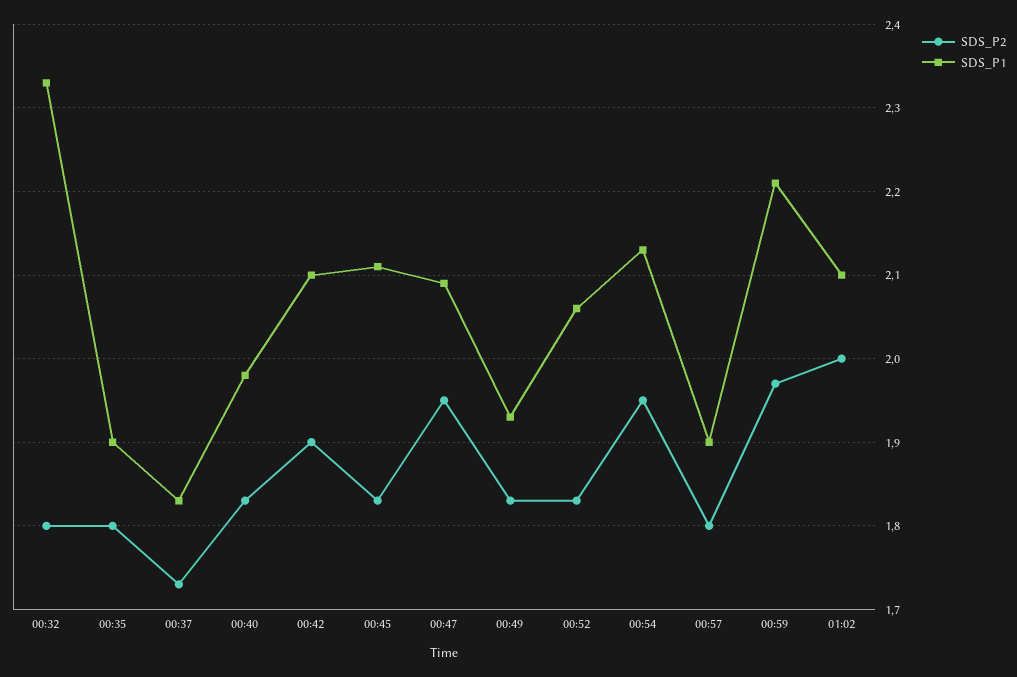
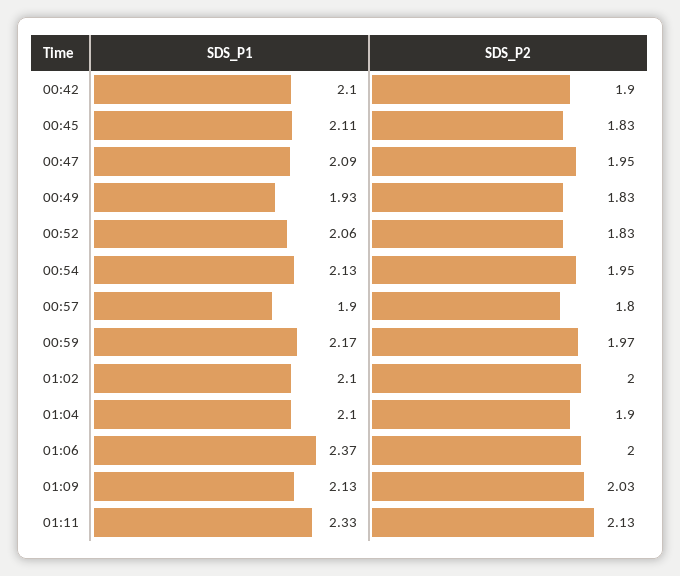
SDS_P2, 00:32: 1.8 -> none
SDS_P1, 00:32: 2.33 -> none
SDS_P2, 00:35: 1.8 -> none
SDS_P1, 00:35: 1.9 -> none
SDS_P2, 00:37: 1.73 -> none
SDS_P1, 00:37: 1.83 -> none
SDS_P2, 00:40: 1.83 -> none
SDS_P1, 00:40: 1.98 -> none
SDS_P1, 00:59: 2.21 -> 2.17
SDS_P1, 01:04: none -> 2.1
SDS_P2, 01:04: none -> 1.9
SDS_P1, 01:06: none -> 2.37
SDS_P2, 01:06: none -> 2
SDS_P1, 01:09: none -> 2.13
SDS_P2, 01:09: none -> 2.03
SDS_P1, 01:11: none -> 2.33
SDS_P2, 01:11: none -> 2.13

